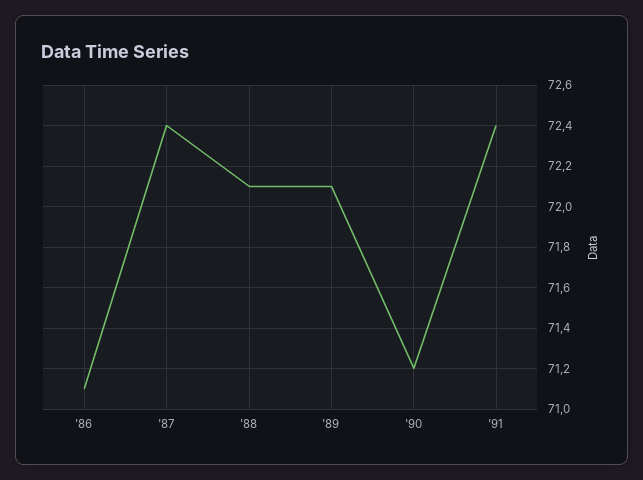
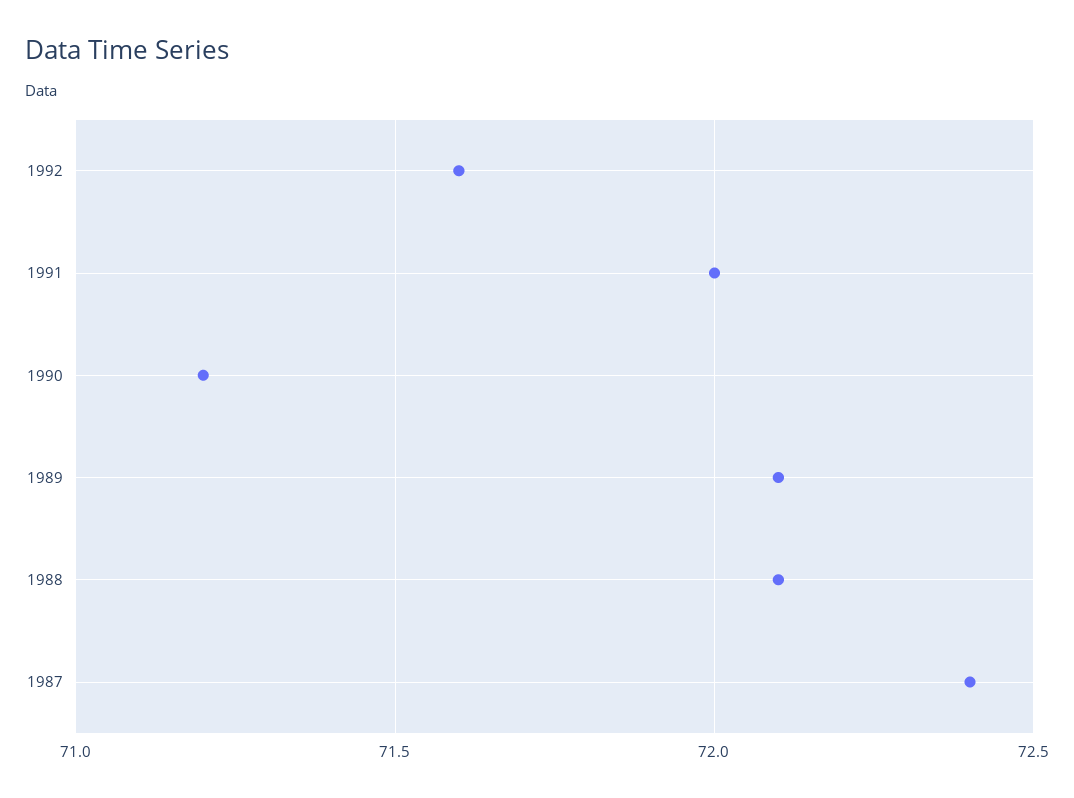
'86: 71.1 -> none
'91: 72.4 -> 72
1992: none -> 71.6

